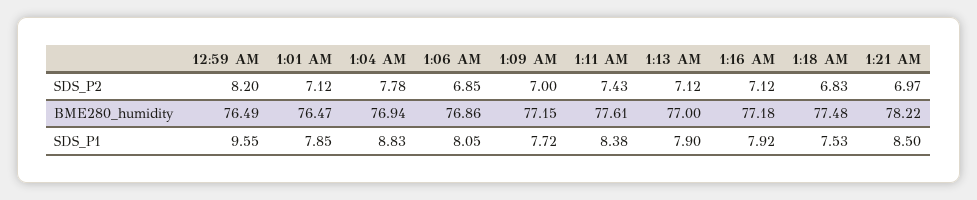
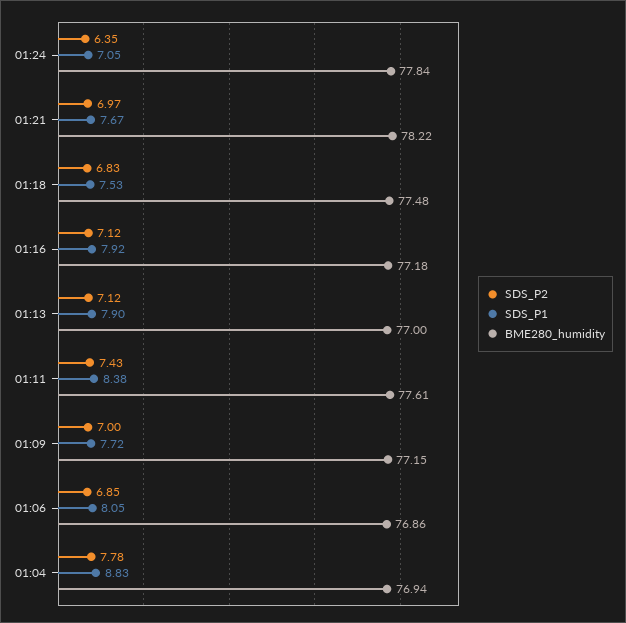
SDS_P2, 12:59 AM: 8.2 -> none
SDS_P2, 1:01 AM: 7.12 -> none
BME280_humidity, 12:59 AM: 76.49 -> none
BME280_humidity, 1:01 AM: 76.47 -> none
SDS_P1, 12:59 AM: 9.55 -> none
SDS_P1, 1:01 AM: 7.85 -> none
SDS_P1, 1:21 AM: 8.5 -> 7.67
SDS_P2, 01:24: none -> 6.35
SDS_P1, 01:24: none -> 7.05
BME280_humidity, 01:24: none -> 77.84

